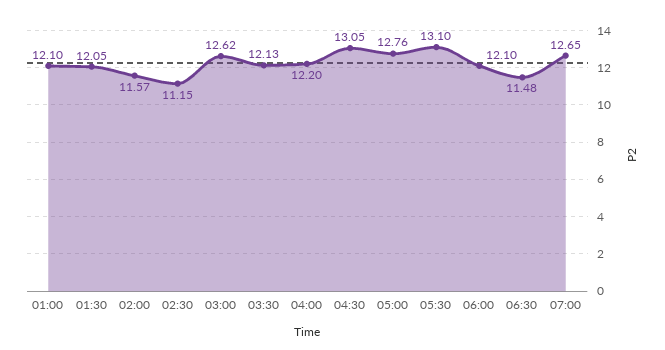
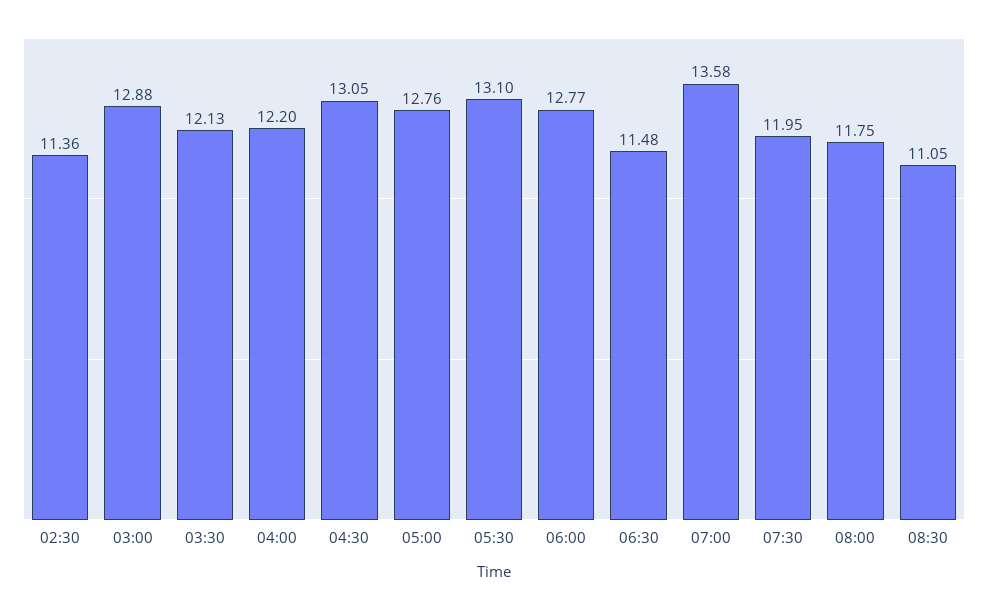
01:00: 12.1 -> none
01:30: 12.05 -> none
02:00: 11.57 -> none
02:30: 11.15 -> 11.36
03:00: 12.62 -> 12.88
06:00: 12.1 -> 12.77
07:00: 12.65 -> 13.58
07:30: none -> 11.95
08:00: none -> 11.75
08:30: none -> 11.05

